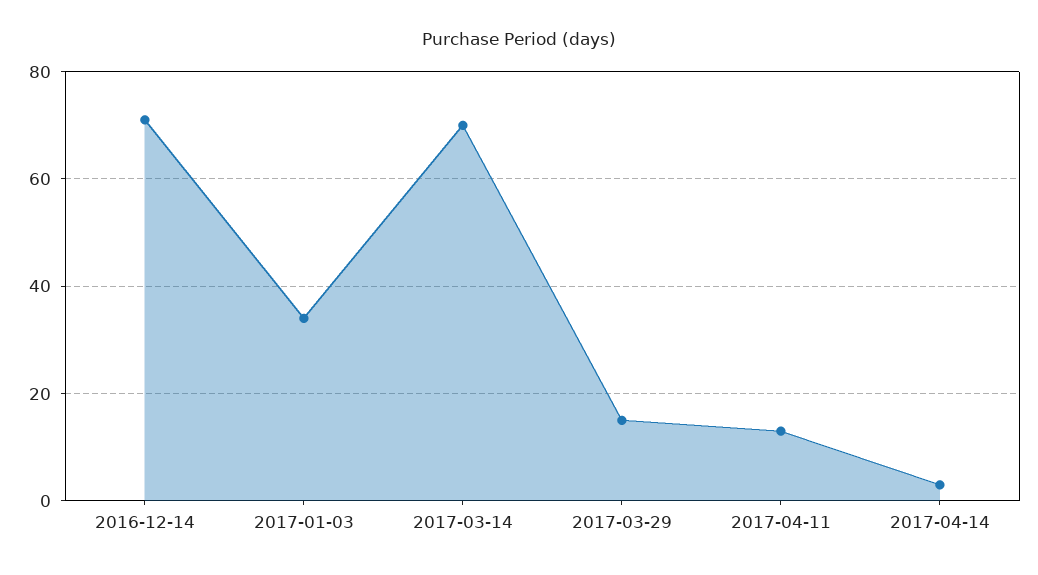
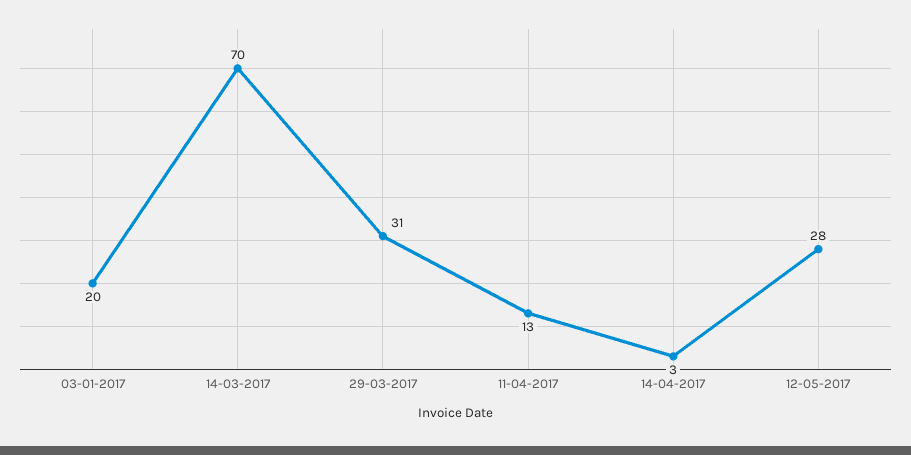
2016-12-14: 70 -> none
2017-01-03: 35 -> 20
2017-03-29: 15 -> 31
12-05-2017: none -> 28

